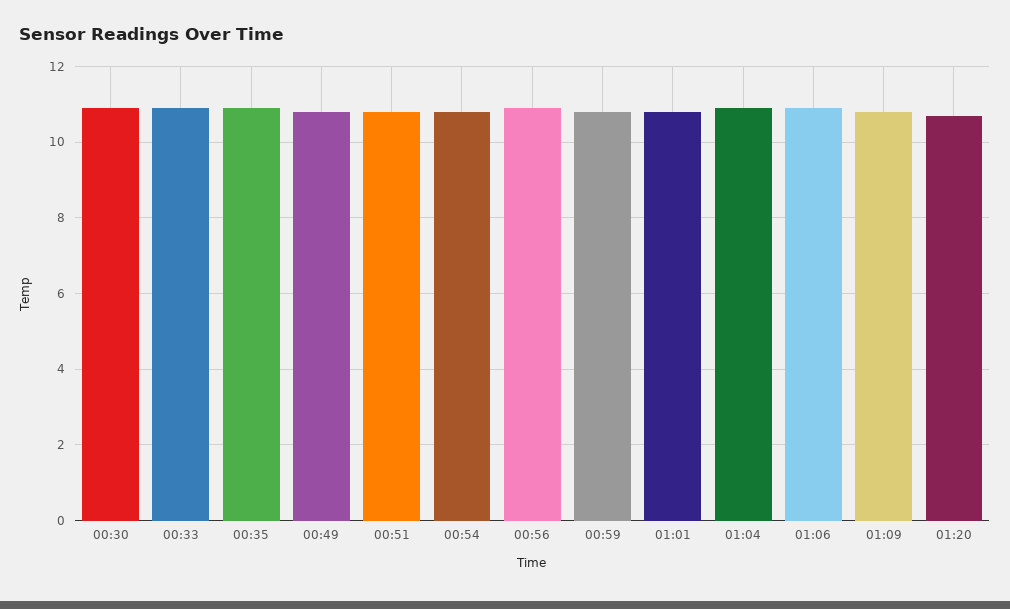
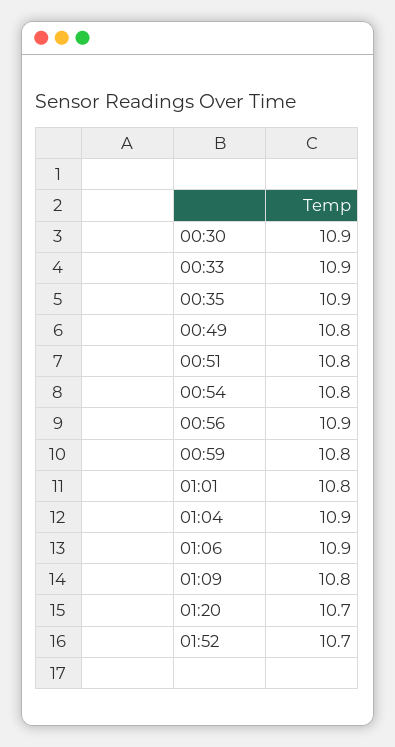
01:52: none -> 10.7

